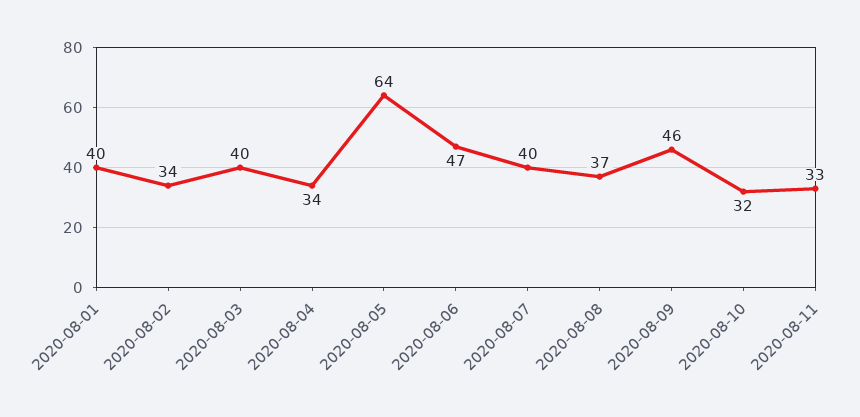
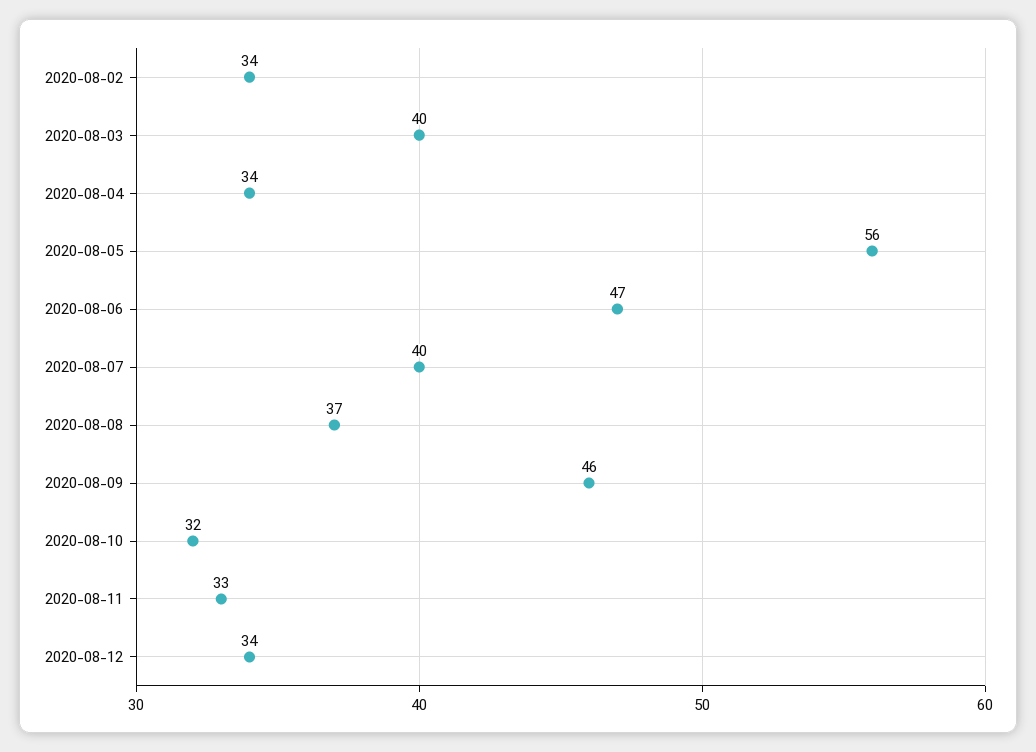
2020-08-01: 40 -> none
2020-08-05: 64 -> 56
2020-08-12: none -> 34

